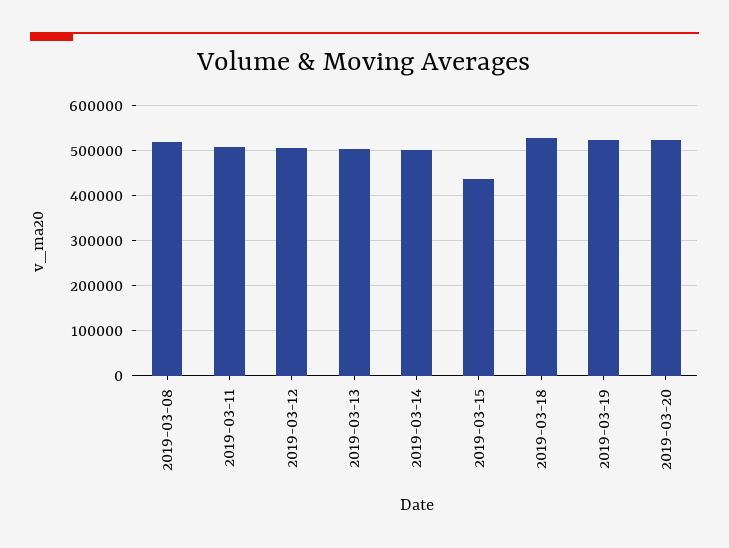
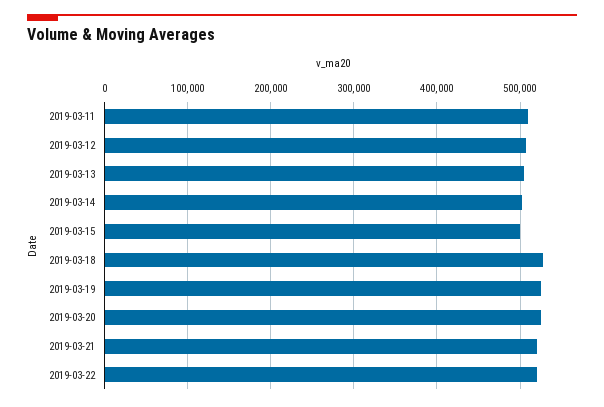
2019-03-08: 520000 -> none
2019-03-15: 440000 -> 500000
2019-03-21: none -> 520000
2019-03-22: none -> 520000

